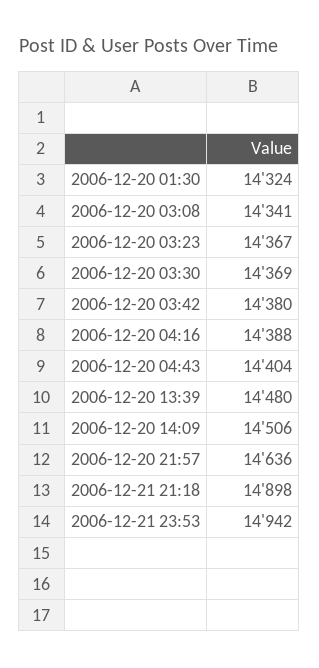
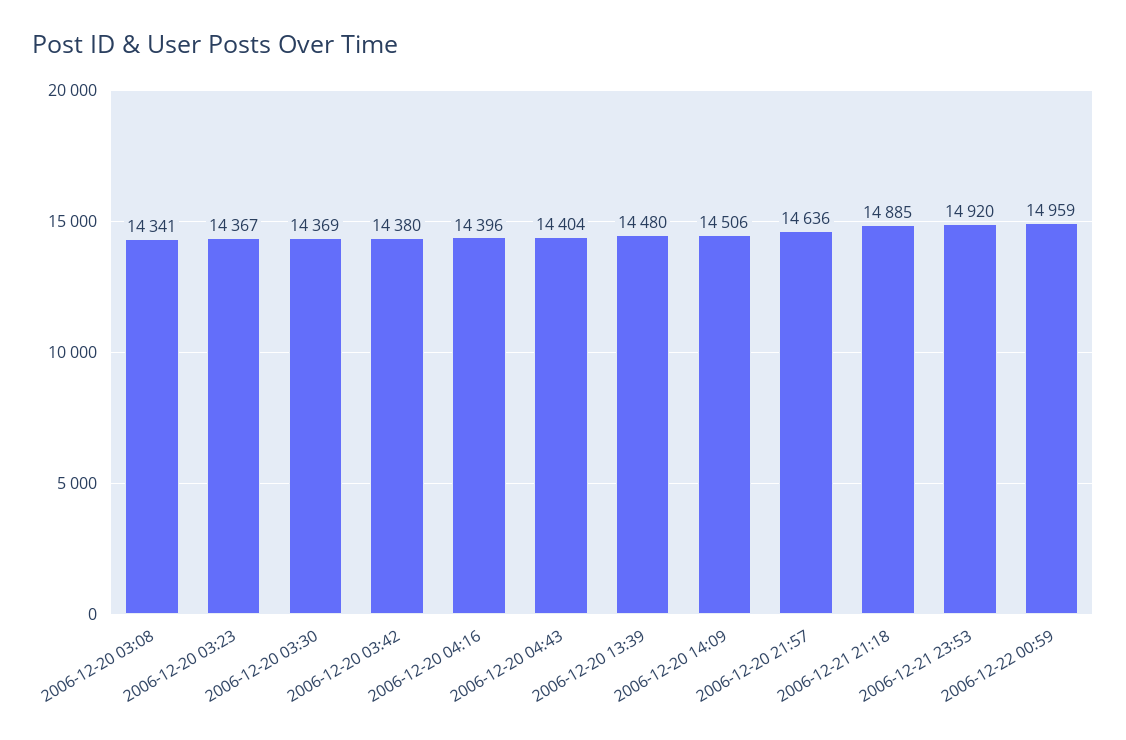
2006-12-20 01:30: 14324 -> none
2006-12-20 04:16: 14388 -> 14396
2006-12-21 21:18: 14898 -> 14885
2006-12-21 23:53: 14942 -> 14920
2006-12-22 00:59: none -> 14959

